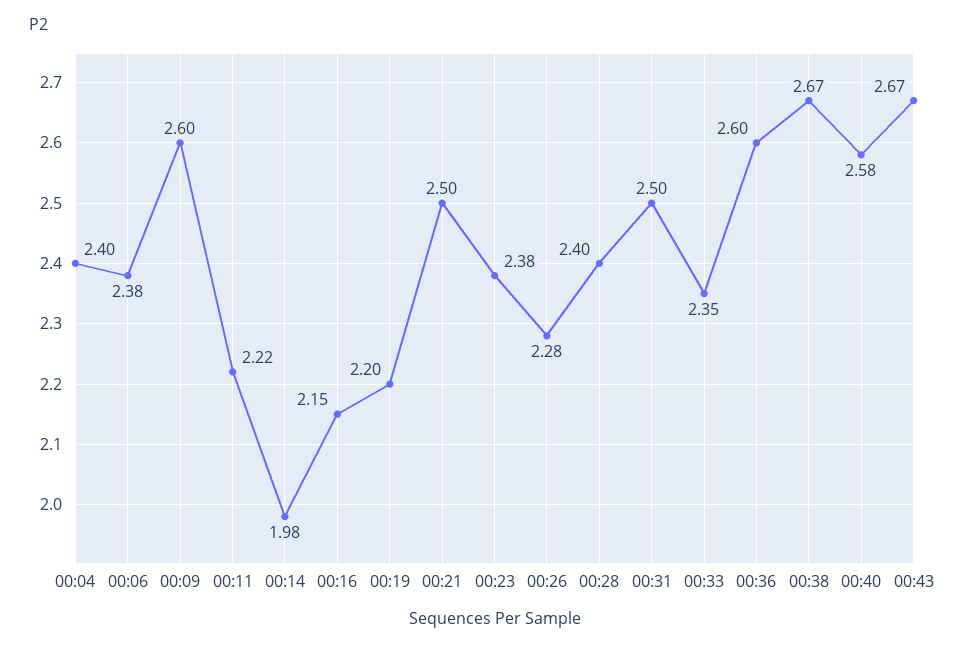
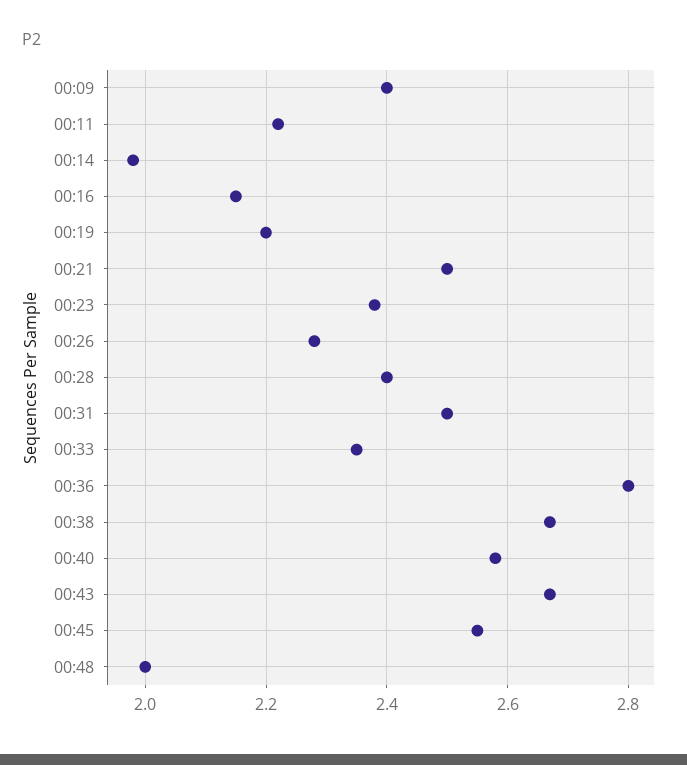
00:04: 2.4 -> none
00:06: 2.38 -> none
00:09: 2.6 -> 2.4
00:36: 2.6 -> 2.8
00:45: none -> 2.55
00:48: none -> 2

